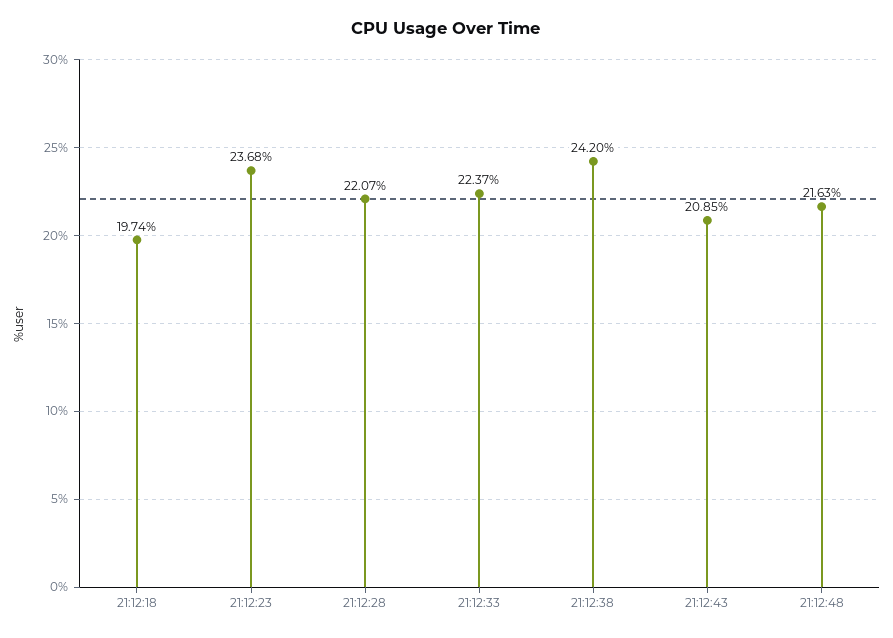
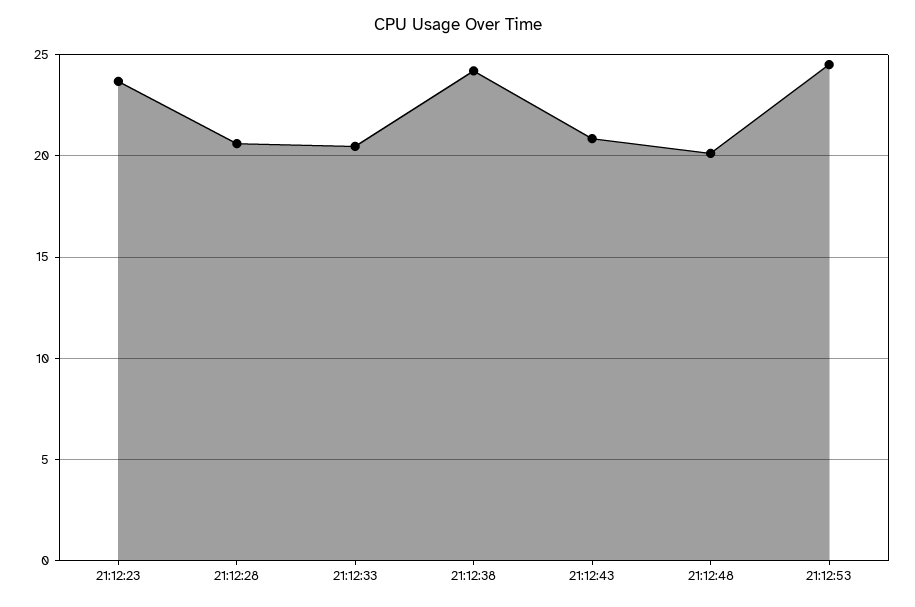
21:12:18: 19.74 -> none
21:12:28: 22.07 -> 20.5
21:12:33: 22.37 -> 20.5
21:12:48: 21.63 -> 20
21:12:53: none -> 24.5

